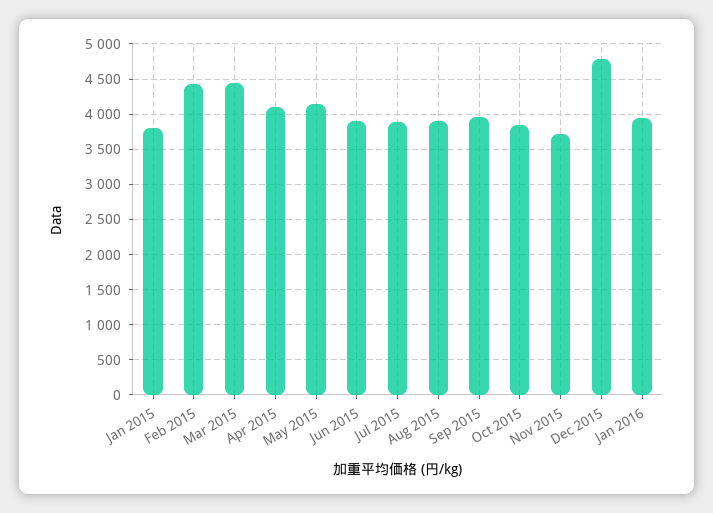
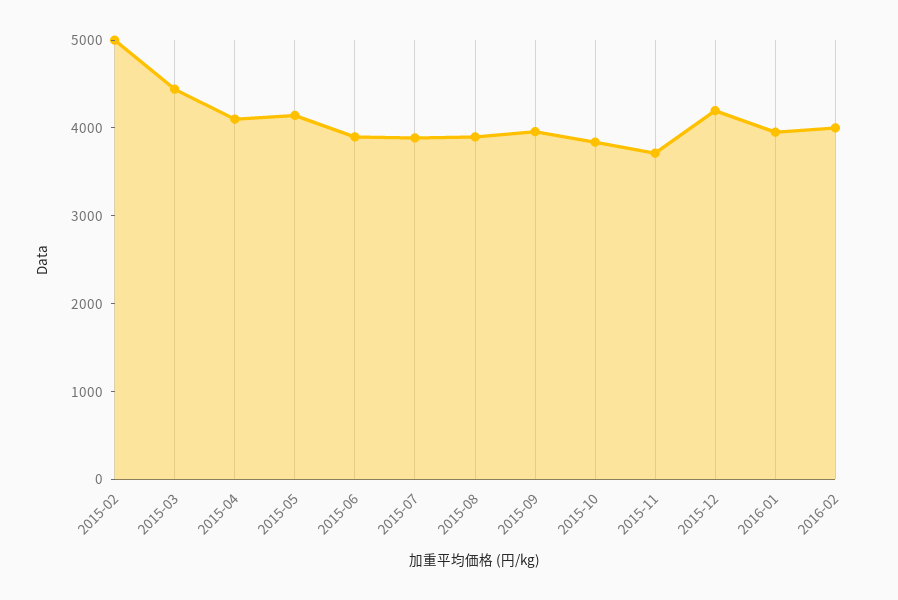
Jan 2015: 3800 -> none
Feb 2015: 4400 -> 5000
Dec 2015: 4800 -> 4200
2016-02: none -> 4000

